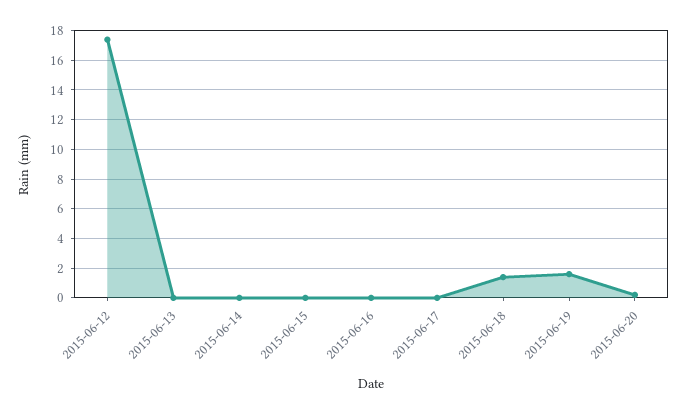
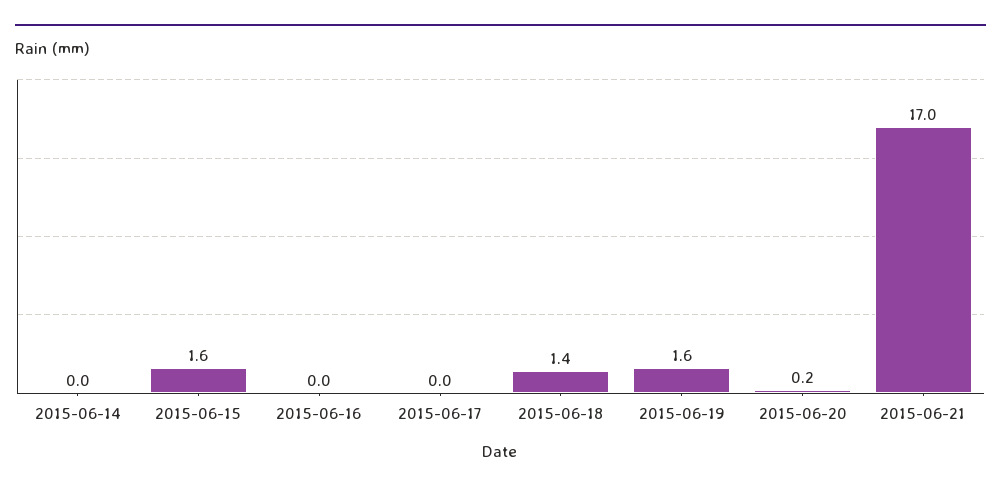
2015-06-12: 17.5 -> none
2015-06-13: 0 -> none
2015-06-15: 0 -> 1.6
2015-06-21: none -> 17

